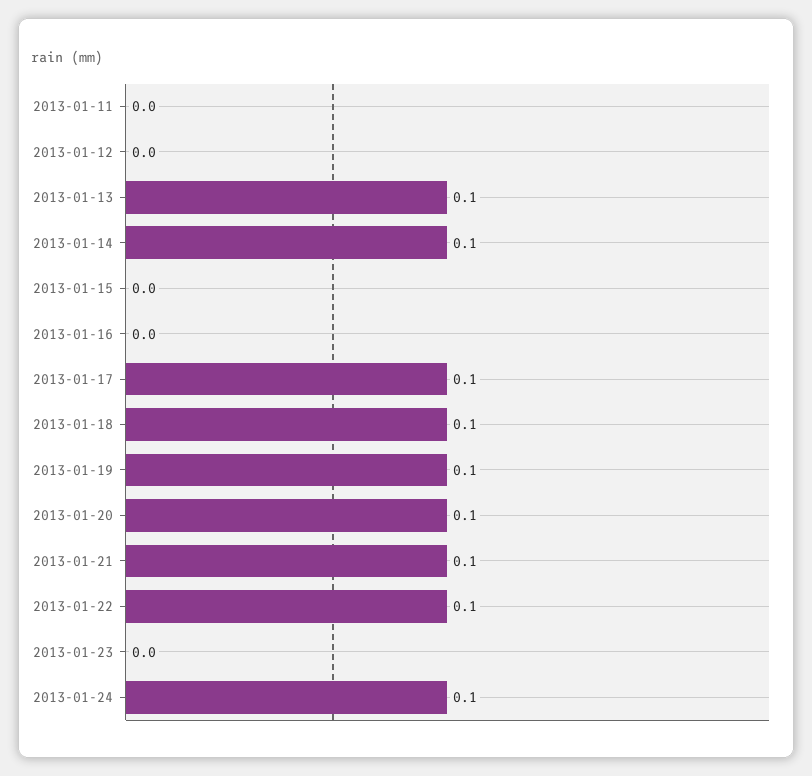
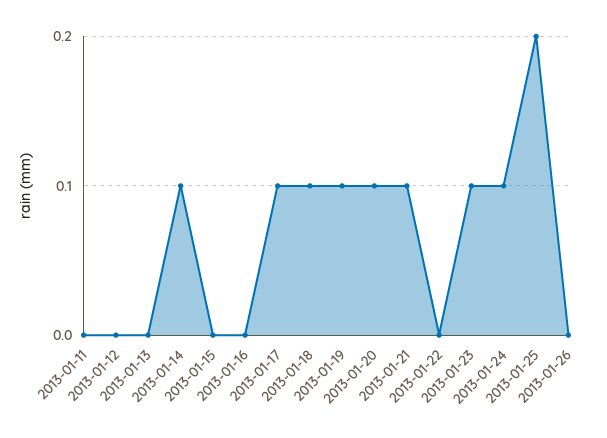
2013-01-13: 0.1 -> 0
2013-01-22: 0.1 -> 0
2013-01-23: 0 -> 0.1
2013-01-25: none -> 0.2
2013-01-26: none -> 0

